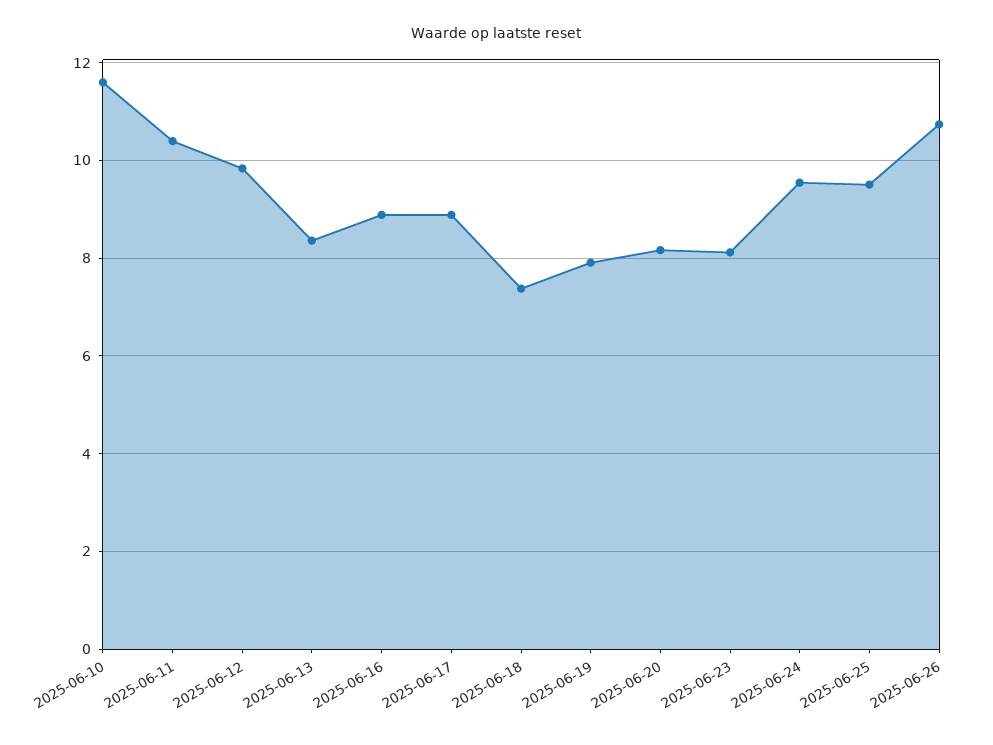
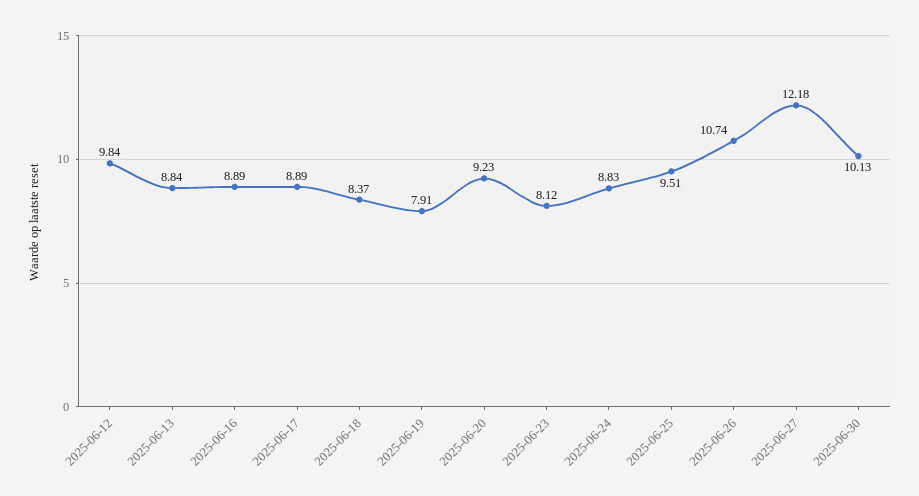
2025-06-10: 11.6 -> none
2025-06-11: 10.4 -> none
2025-06-13: 8.4 -> 8.84
2025-06-18: 7.4 -> 8.37
2025-06-20: 8.2 -> 9.23
2025-06-24: 9.6 -> 8.83
2025-06-27: none -> 12.18
2025-06-30: none -> 10.13

